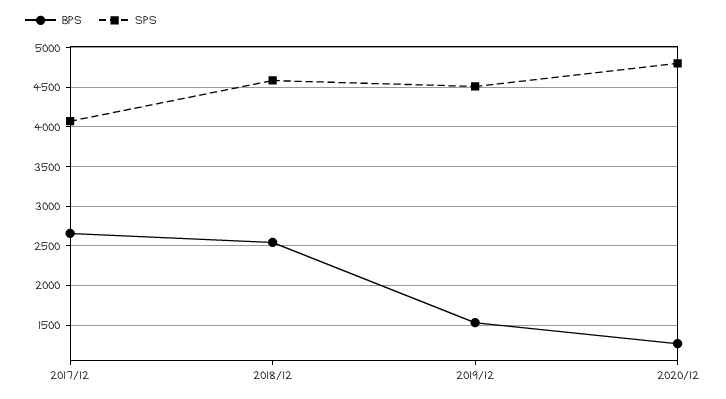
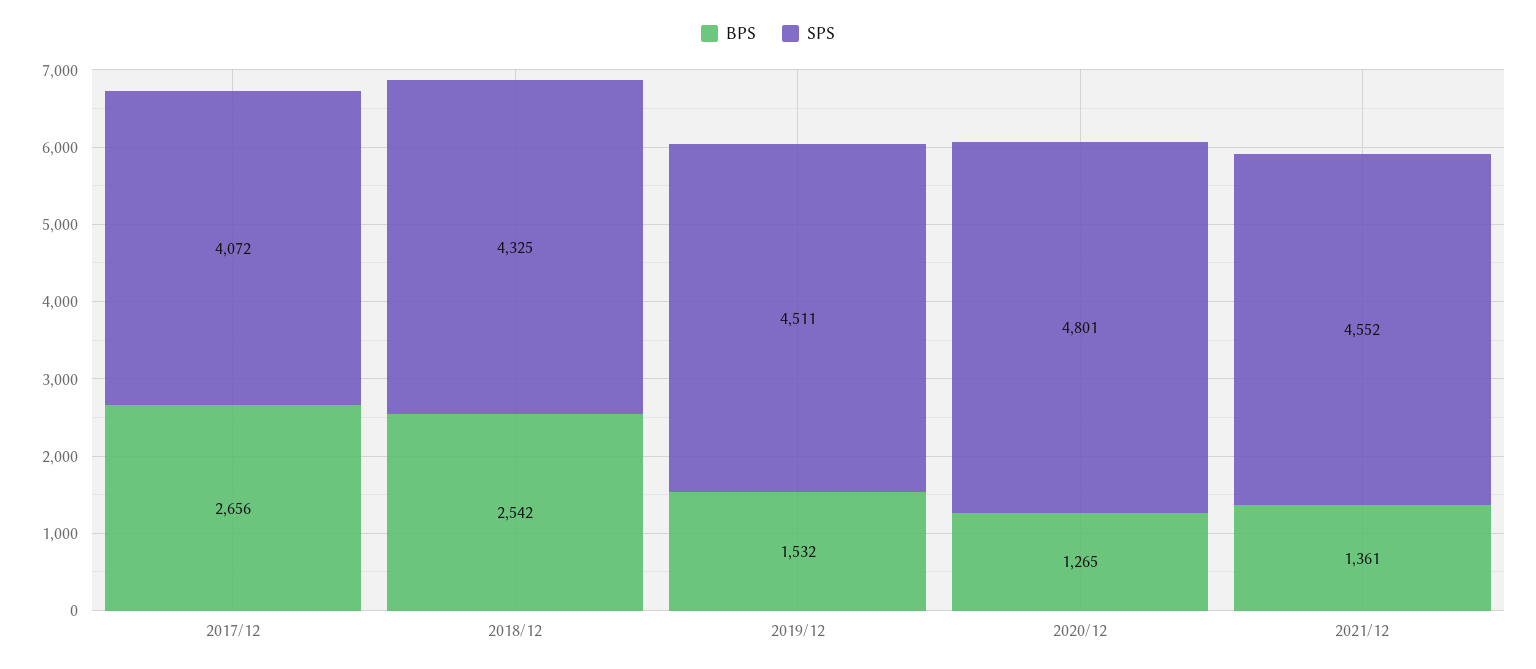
SPS, 2018/12: 4600 -> 4325
BPS, 2021/12: none -> 1361
SPS, 2021/12: none -> 4552

